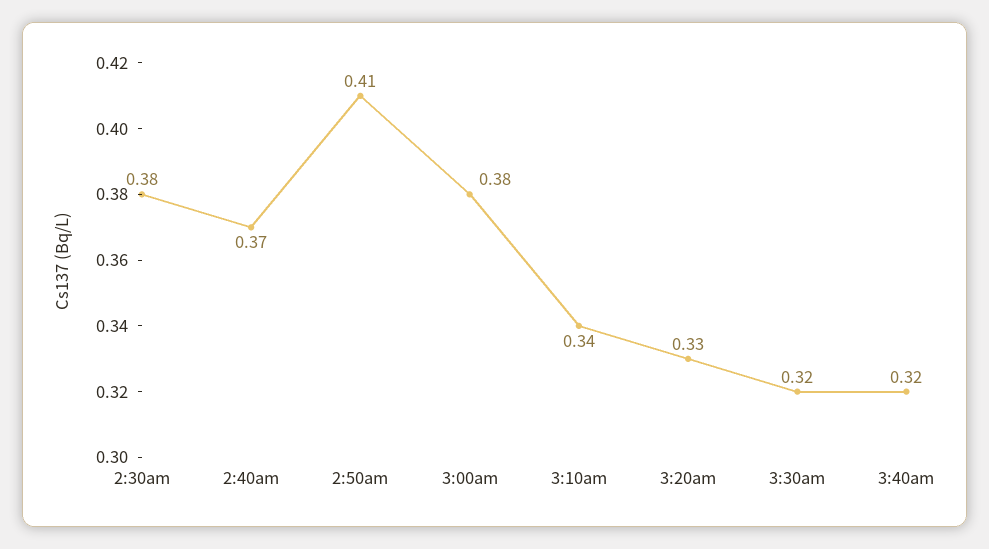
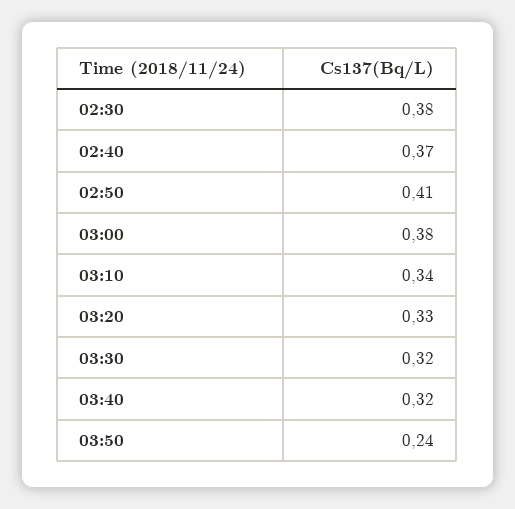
03:50: none -> 0.24

